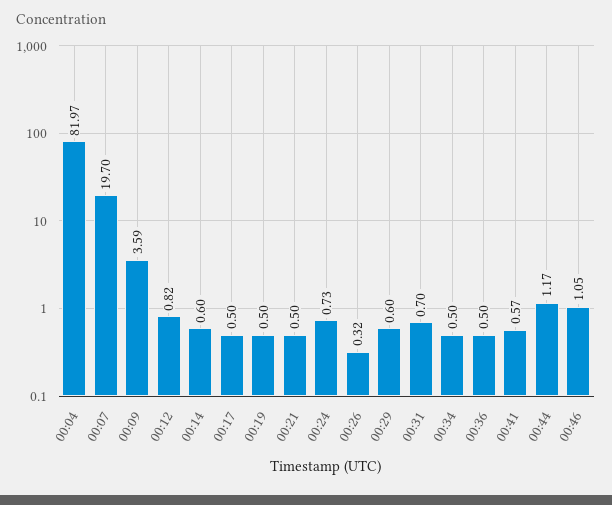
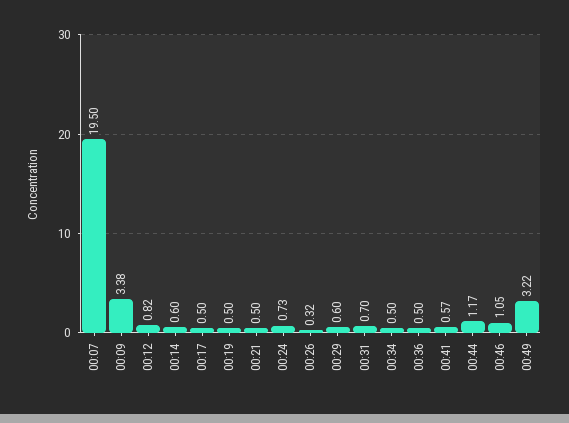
00:04: 81.97 -> none
00:07: 19.7 -> 19.5
00:09: 3.59 -> 3.38
00:49: none -> 3.22

